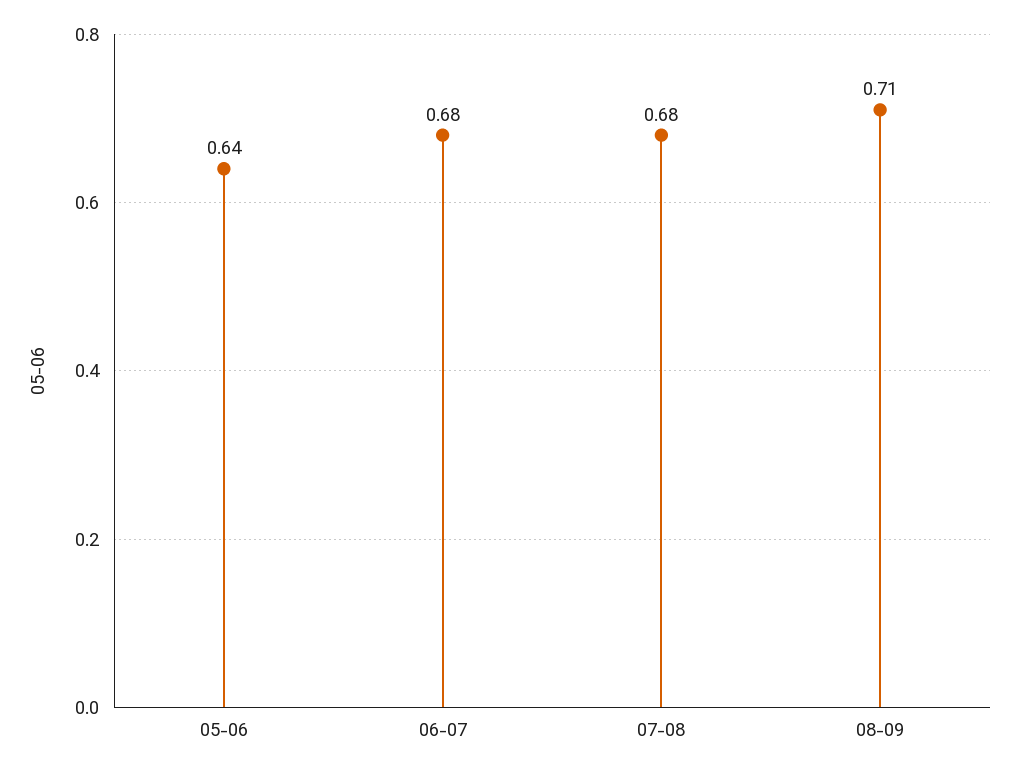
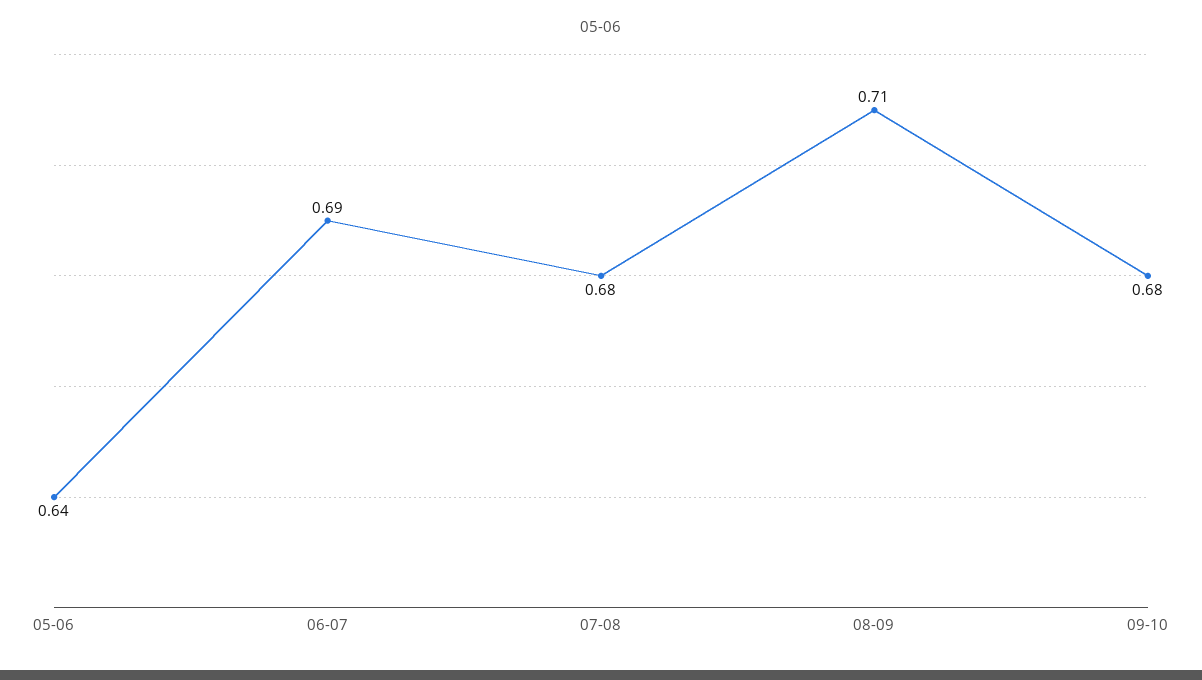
06-07: 0.68 -> 0.69
09-10: none -> 0.68

